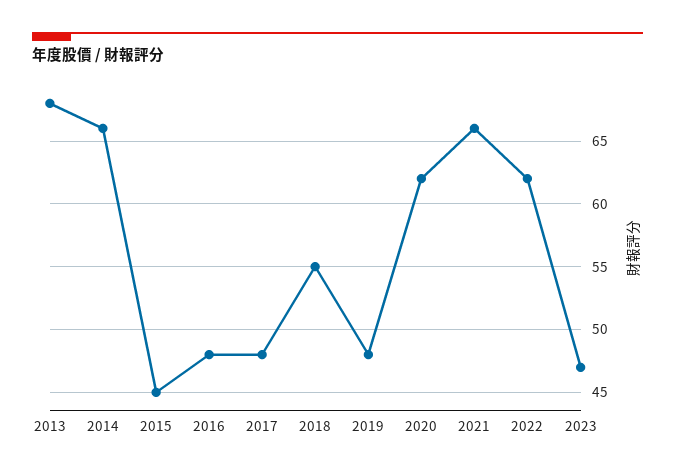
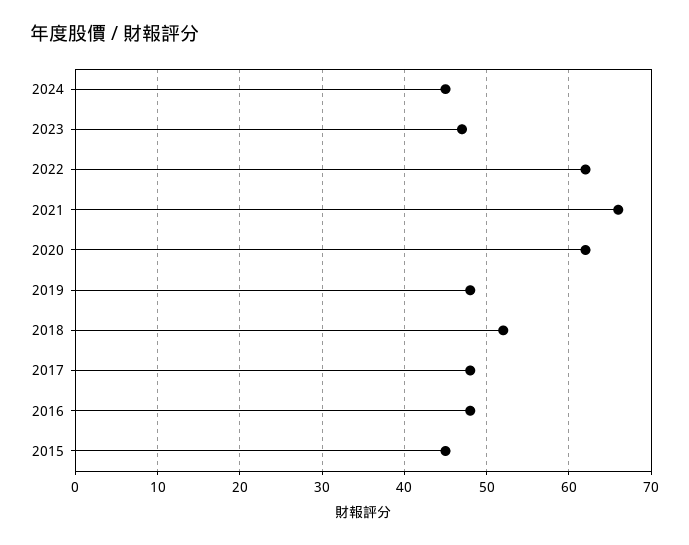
2013: 68 -> none
2014: 66 -> none
2018: 55 -> 52
2024: none -> 45

